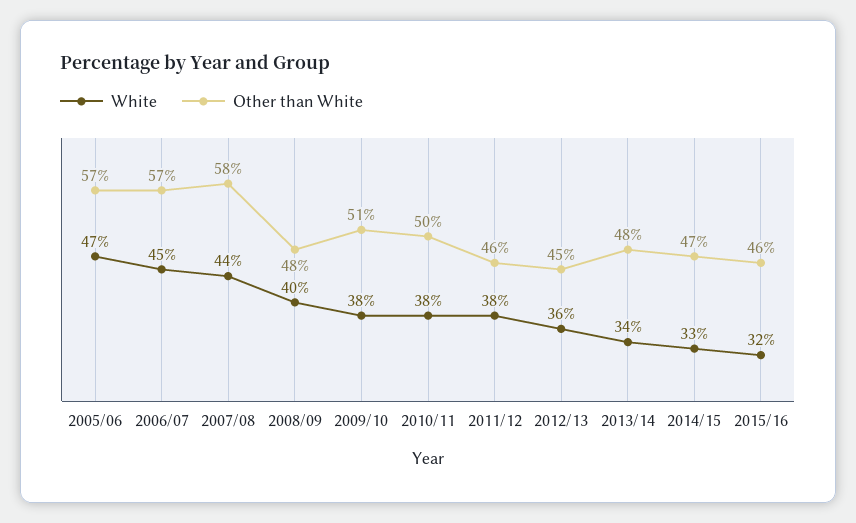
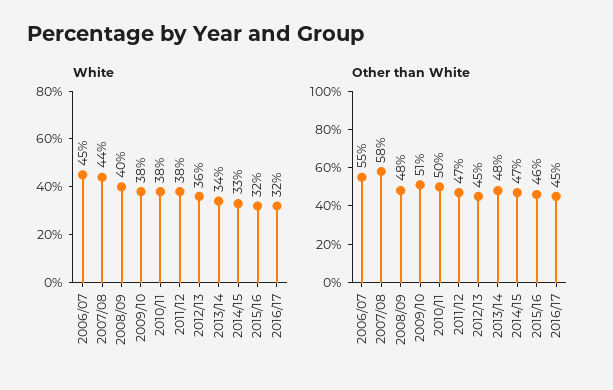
White, 2005/06: 47 -> none
Other than White, 2005/06: 57 -> none
Other than White, 2006/07: 57 -> 55
Other than White, 2011/12: 46 -> 47
White, 2016/17: none -> 32
Other than White, 2016/17: none -> 45

